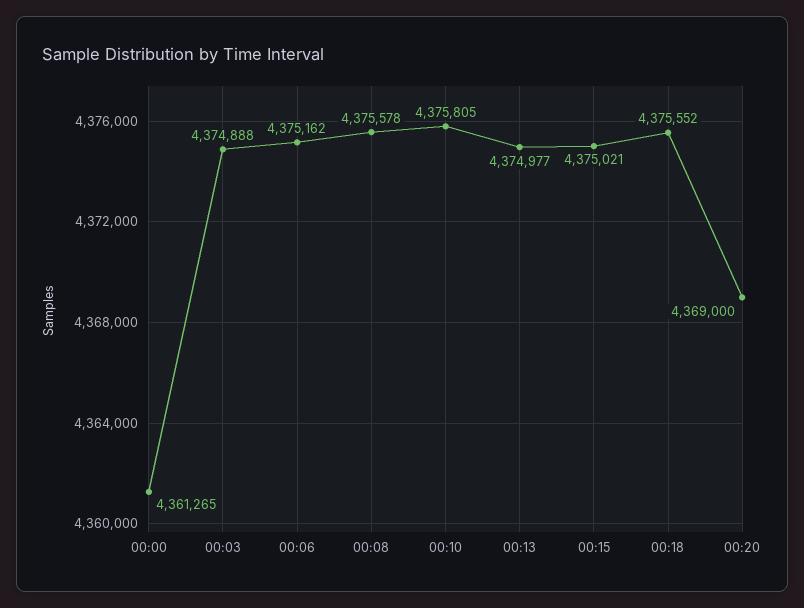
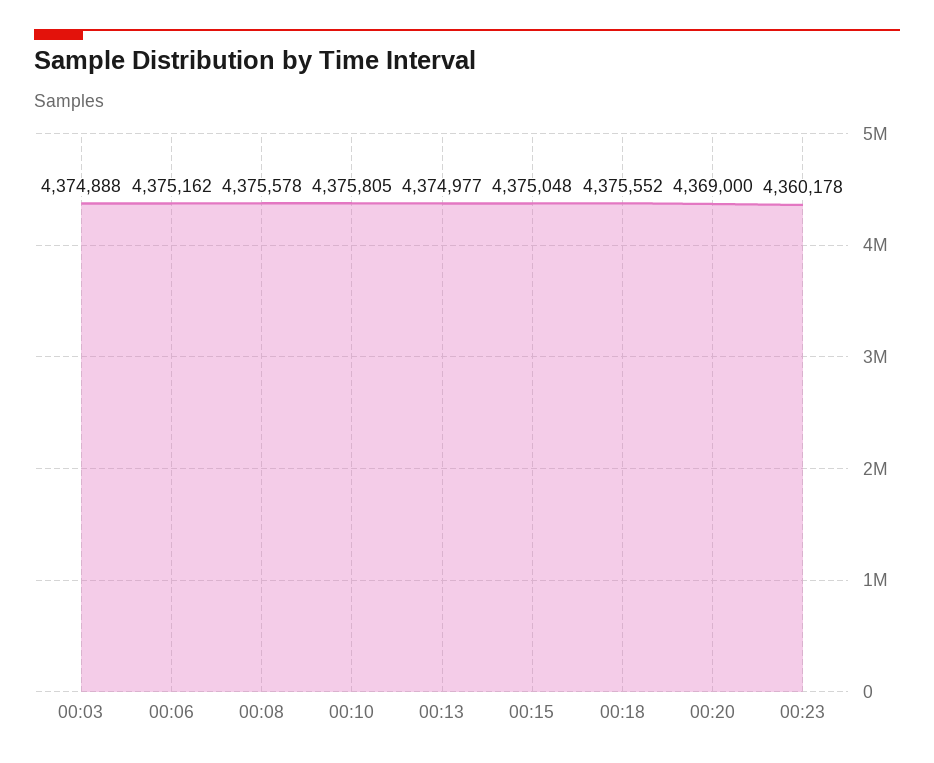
00:00: 4361265 -> none
00:15: 4375021 -> 4375048
00:23: none -> 4360178

